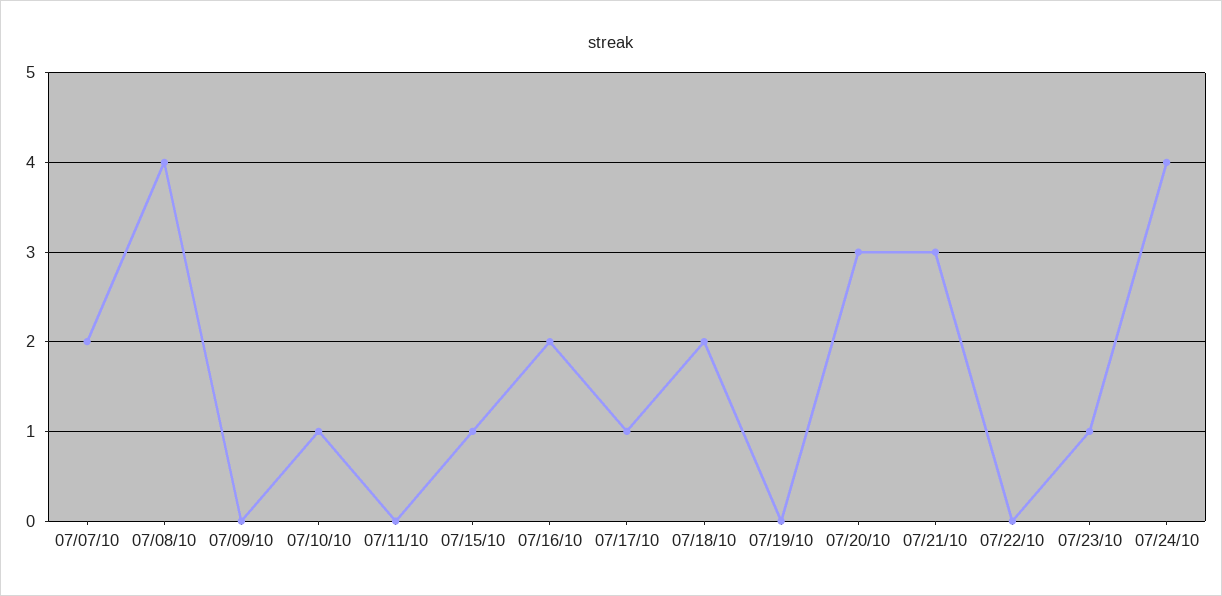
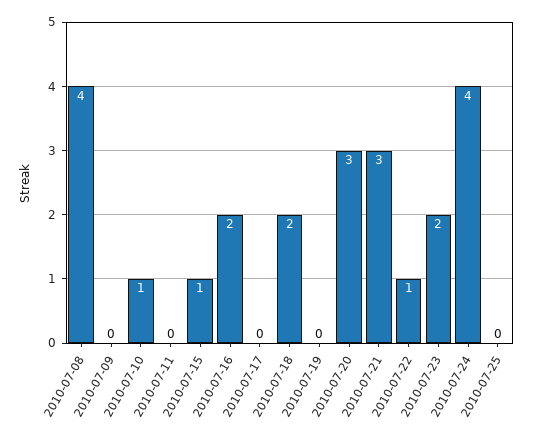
07/07/10: 2 -> none
07/17/10: 1 -> 0
07/22/10: 0 -> 1
07/23/10: 1 -> 2
2010-07-25: none -> 0

